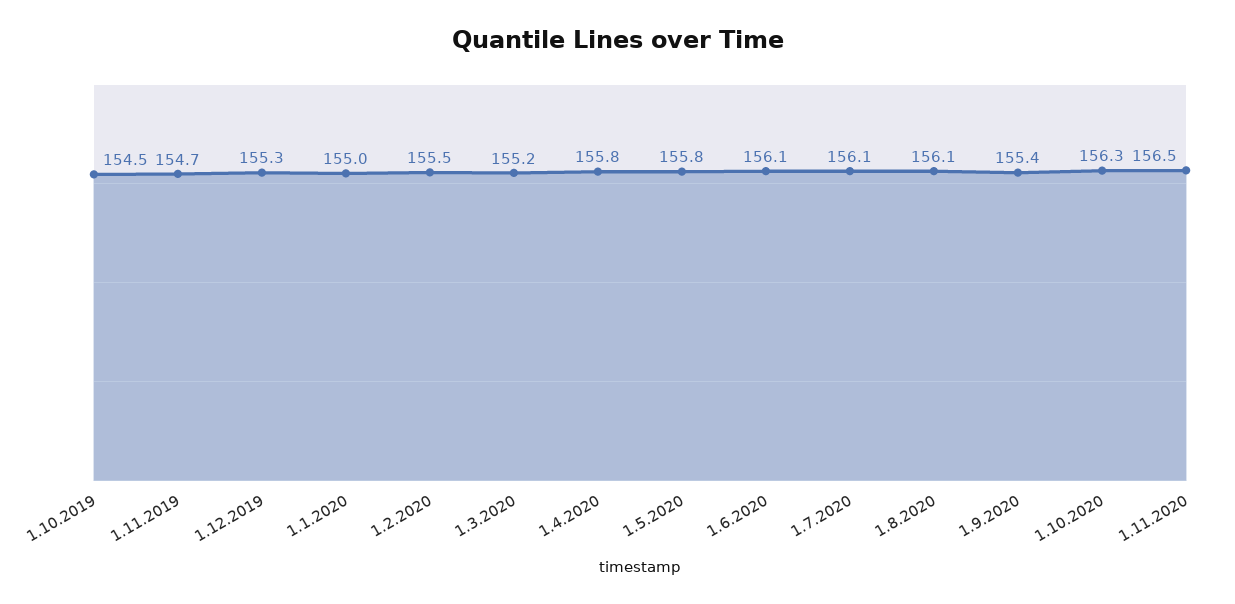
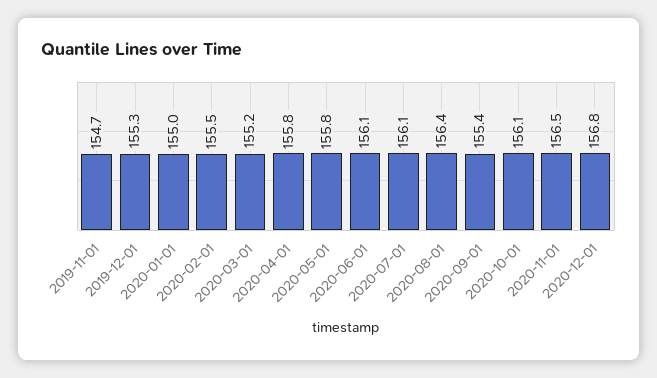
1.10.2019: 154.5 -> none
1.8.2020: 156.1 -> 156.4
1.10.2020: 156.3 -> 156.1
2020-12-01: none -> 156.8

